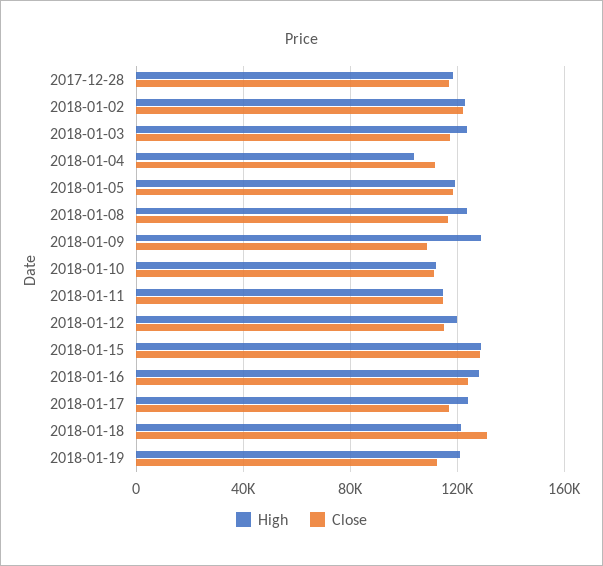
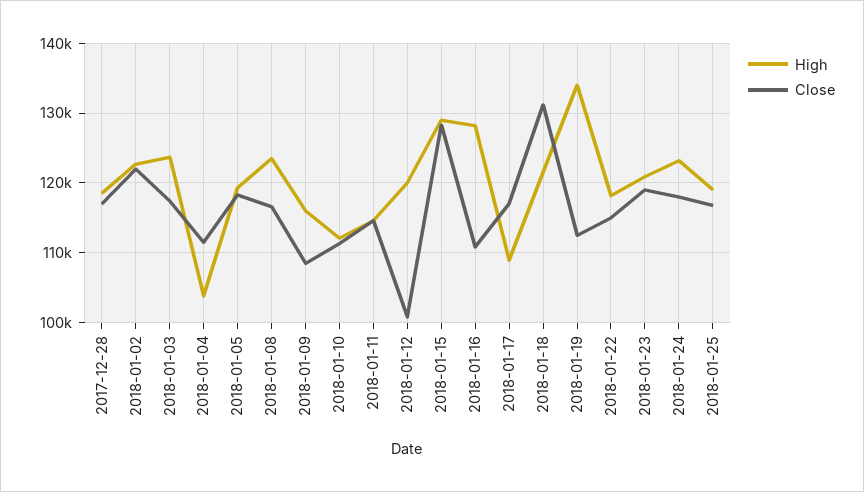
High, 2018-01-09: 130000 -> 116000
Close, 2018-01-12: 115000 -> 101000
Close, 2018-01-16: 125000 -> 111000
High, 2018-01-17: 125000 -> 109000
High, 2018-01-19: 120000 -> 134000
High, 2018-01-22: none -> 118000
Close, 2018-01-22: none -> 115000
High, 2018-01-23: none -> 121000
Close, 2018-01-23: none -> 119000
High, 2018-01-24: none -> 123000
Close, 2018-01-24: none -> 118000
High, 2018-01-25: none -> 119000
Close, 2018-01-25: none -> 117000

